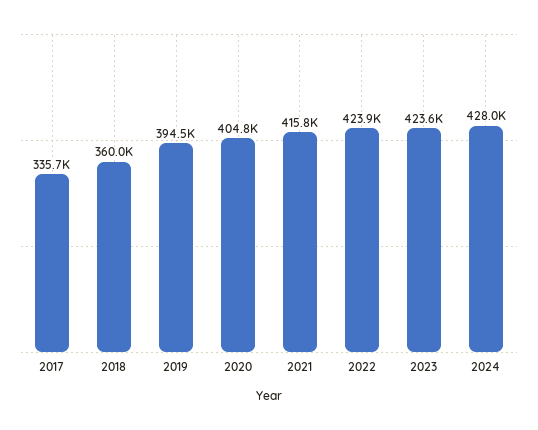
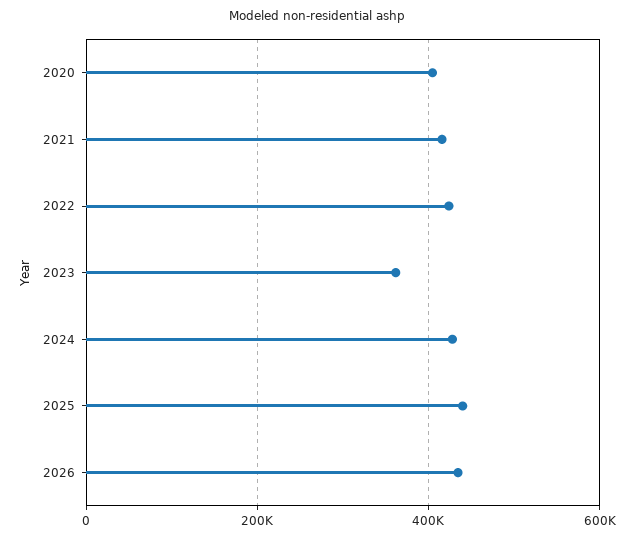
2017: 335700 -> none
2018: 360000 -> none
2019: 394500 -> none
2023: 423600 -> 360000
2025: none -> 440000
2026: none -> 440000

